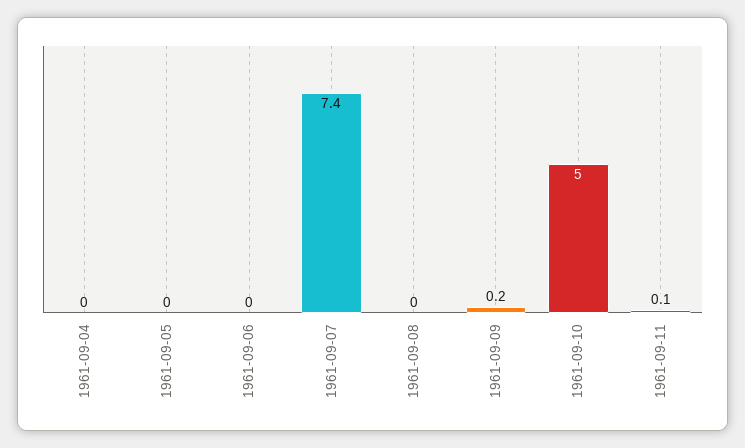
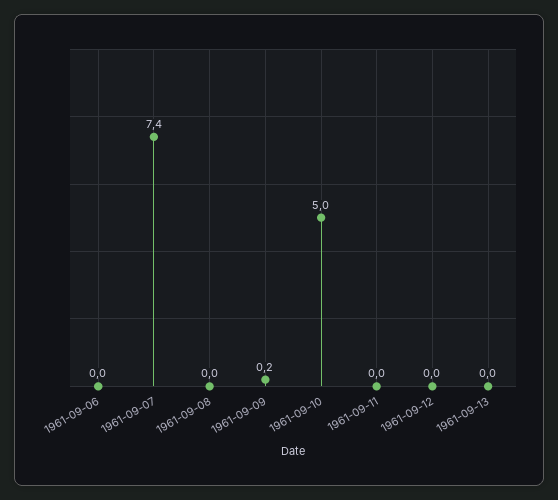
1961-09-04: 0 -> none
1961-09-05: 0 -> none
1961-09-11: 0.1 -> 0
1961-09-12: none -> 0
1961-09-13: none -> 0

